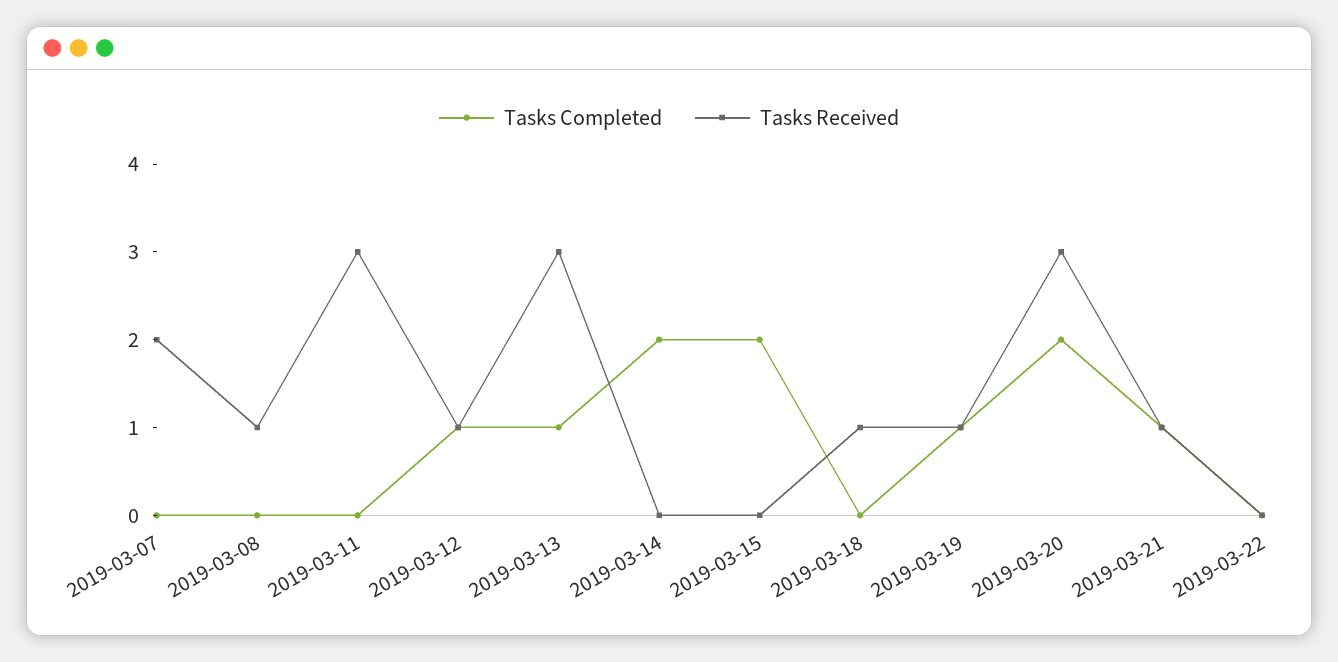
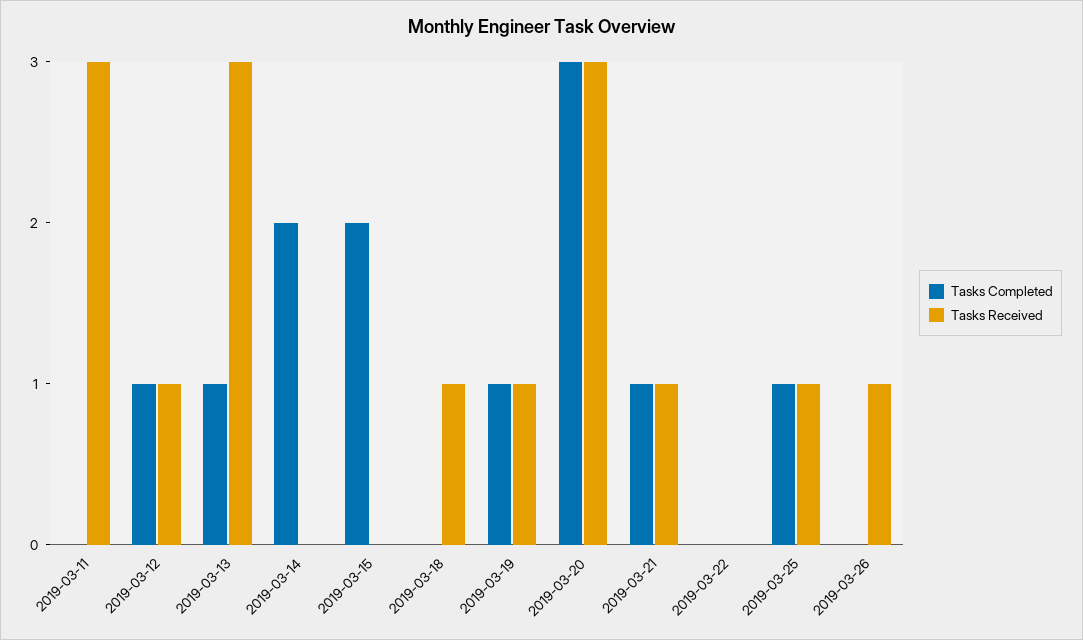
Tasks Completed, 2019-03-07: 0 -> none
Tasks Received, 2019-03-07: 2 -> none
Tasks Completed, 2019-03-08: 0 -> none
Tasks Received, 2019-03-08: 1 -> none
Tasks Completed, 2019-03-20: 2 -> 3
Tasks Completed, 2019-03-25: none -> 1
Tasks Received, 2019-03-25: none -> 1
Tasks Completed, 2019-03-26: none -> 0
Tasks Received, 2019-03-26: none -> 1

